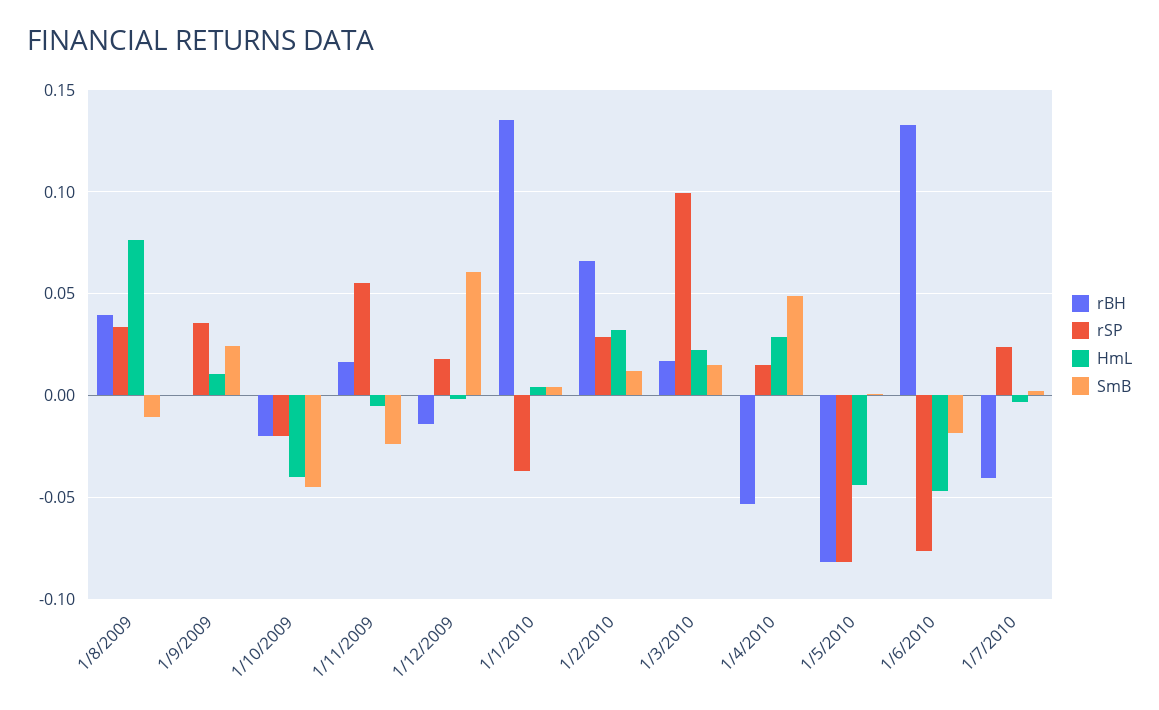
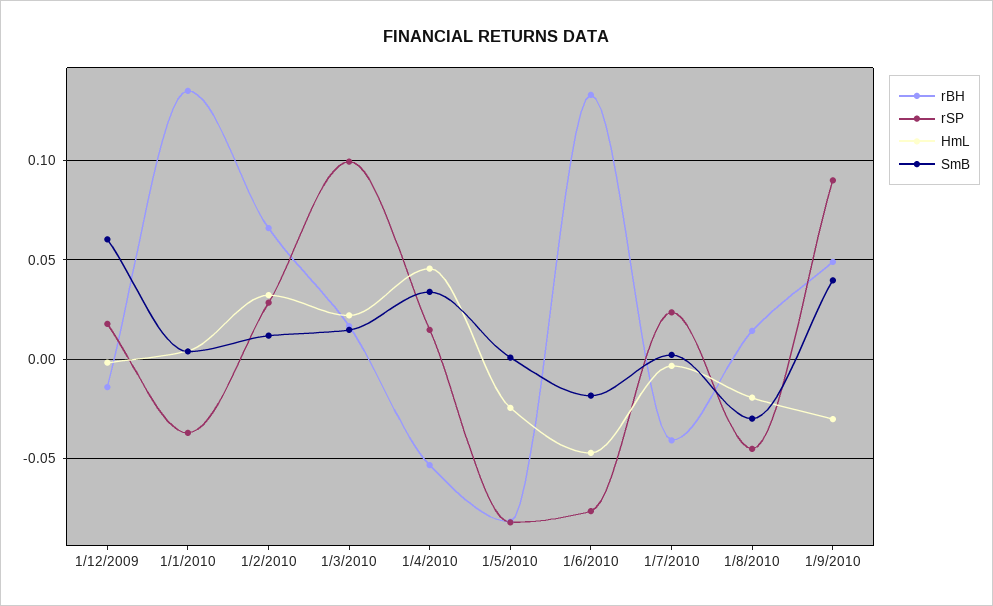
rBH, 1/8/2009: 0.04 -> none
rSP, 1/8/2009: 0.035 -> none
HmL, 1/8/2009: 0.075 -> none
SmB, 1/8/2009: -0.01 -> none
rBH, 1/9/2009: 0 -> none
rSP, 1/9/2009: 0.035 -> none
HmL, 1/9/2009: 0.01 -> none
SmB, 1/9/2009: 0.025 -> none
rBH, 1/10/2009: -0.02 -> none
rSP, 1/10/2009: -0.02 -> none
HmL, 1/10/2009: -0.04 -> none
SmB, 1/10/2009: -0.045 -> none
rBH, 1/11/2009: 0.015 -> none
rSP, 1/11/2009: 0.055 -> none
HmL, 1/11/2009: -0.005 -> none
SmB, 1/11/2009: -0.025 -> none
HmL, 1/4/2010: 0.03 -> 0.045
SmB, 1/4/2010: 0.05 -> 0.035
HmL, 1/5/2010: -0.045 -> -0.025
rBH, 1/8/2010: none -> 0.015
rSP, 1/8/2010: none -> -0.045
HmL, 1/8/2010: none -> -0.02
SmB, 1/8/2010: none -> -0.03
rBH, 1/9/2010: none -> 0.05
rSP, 1/9/2010: none -> 0.09
HmL, 1/9/2010: none -> -0.03
SmB, 1/9/2010: none -> 0.04

